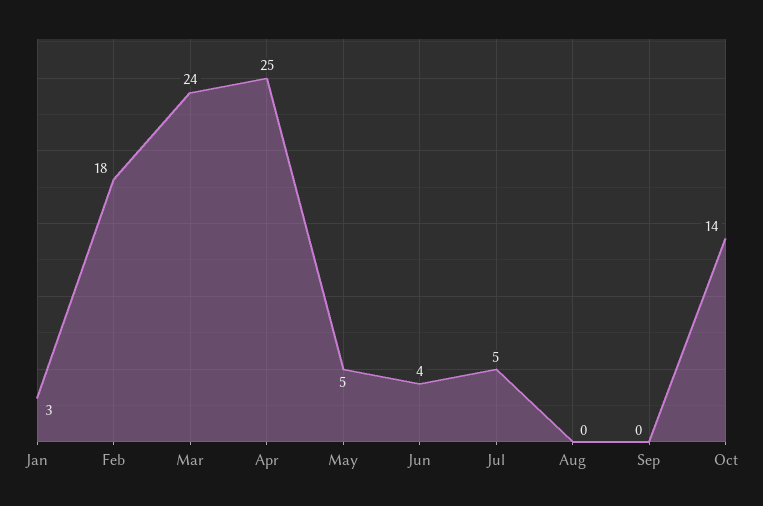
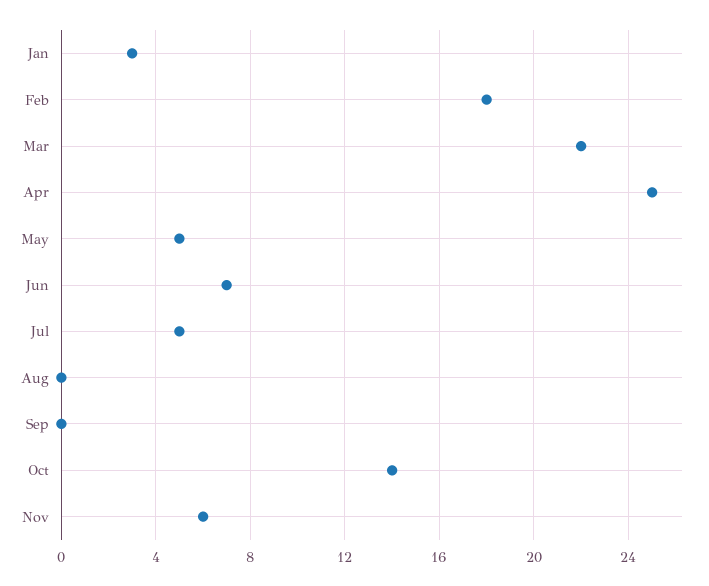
Mar: 24 -> 22
Jun: 4 -> 7
Nov: none -> 6

